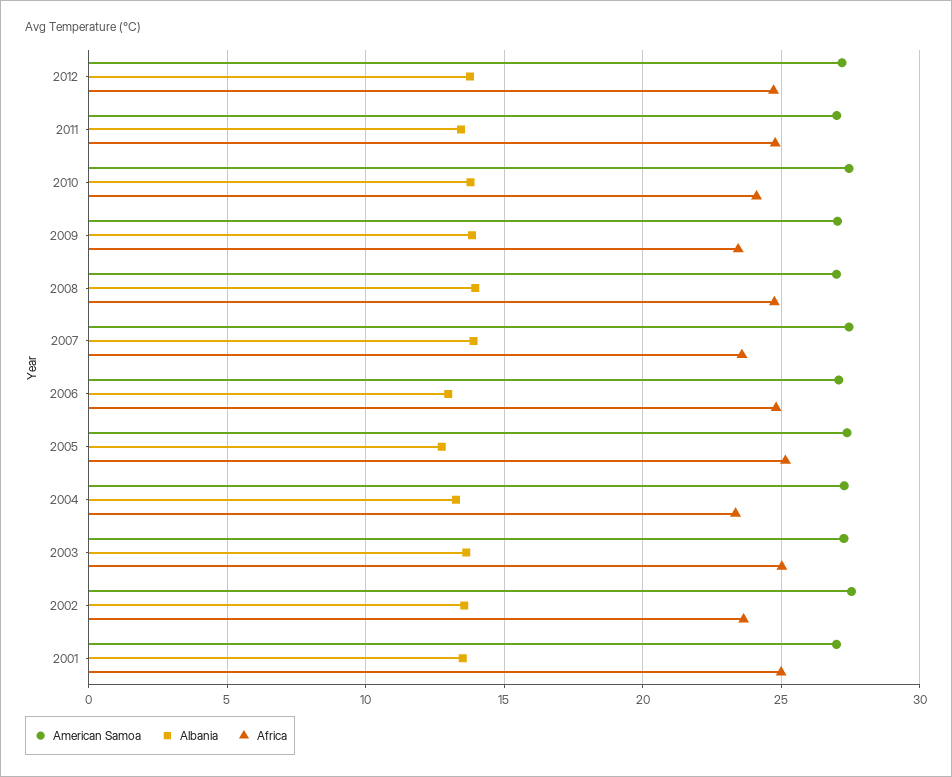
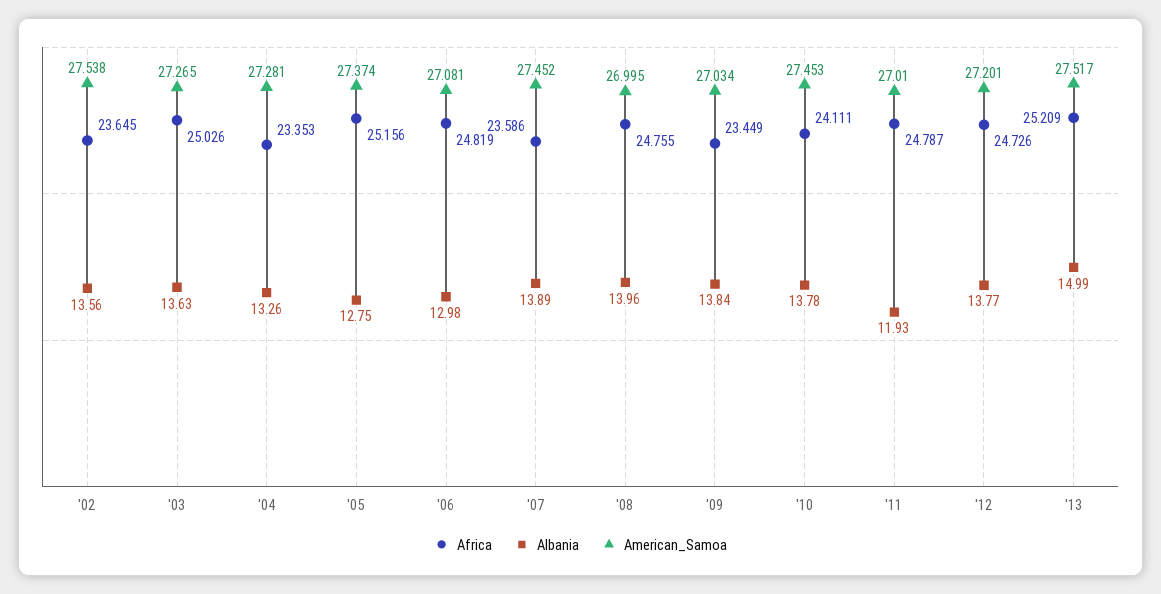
Albania, 2011: 13.5 -> 11.93
American Samoa, 2001: 27 -> none
Albania, 2001: 13.5 -> none
Africa, 2001: 25 -> none
Africa, '13: none -> 25.209
Albania, '13: none -> 14.99
American Samoa, '13: none -> 27.517

